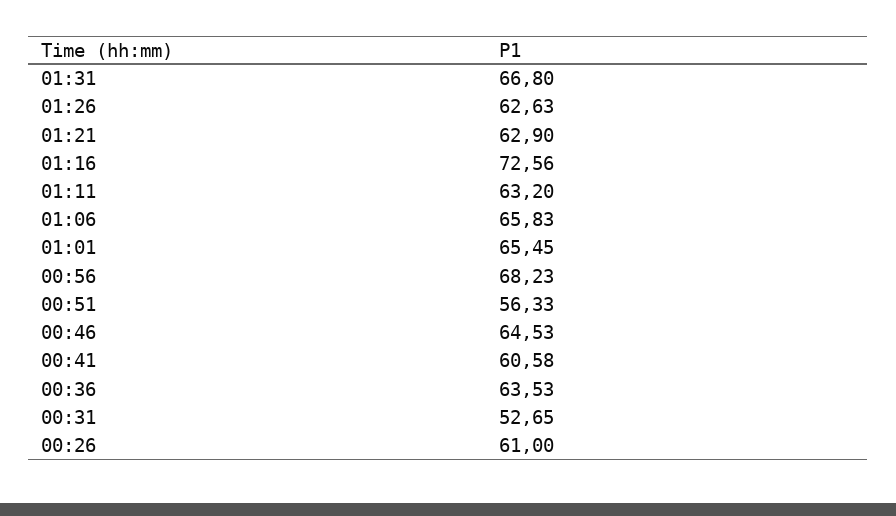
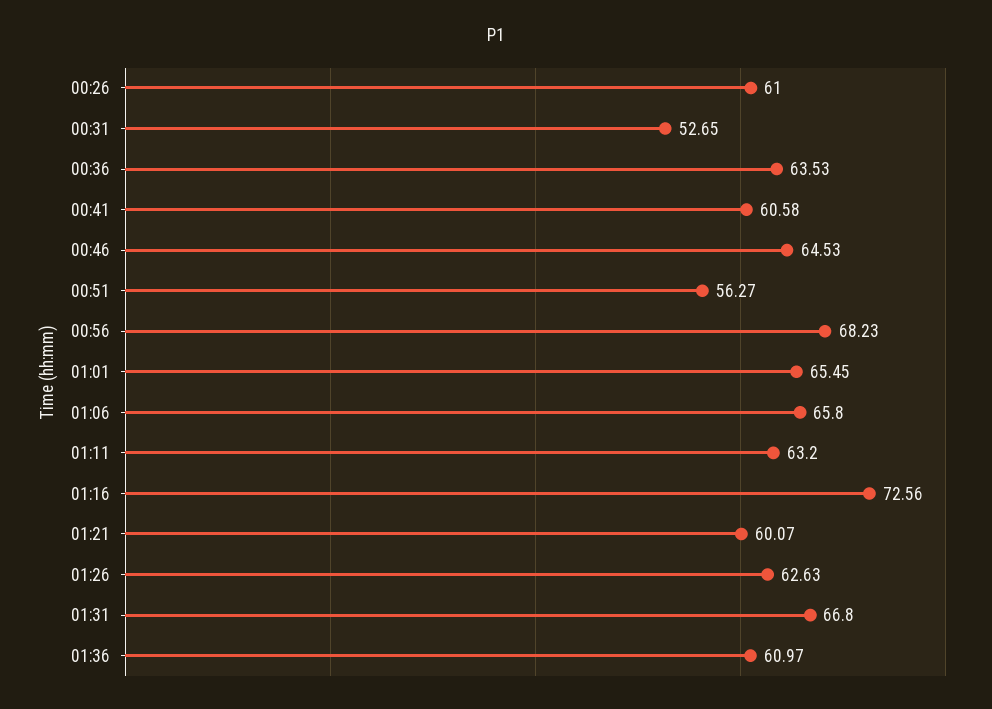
01:21: 62.9 -> 60.07
01:06: 65.83 -> 65.8
00:51: 56.33 -> 56.27
01:36: none -> 60.97

